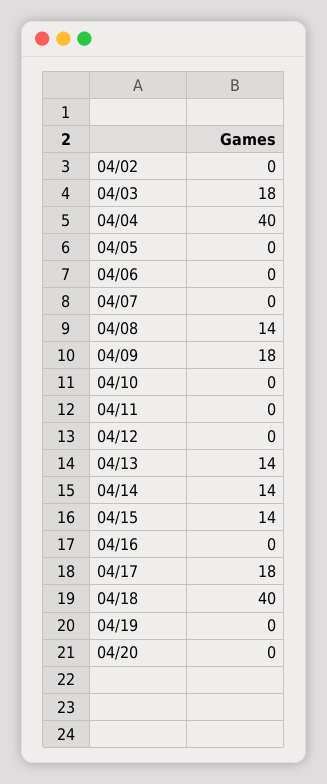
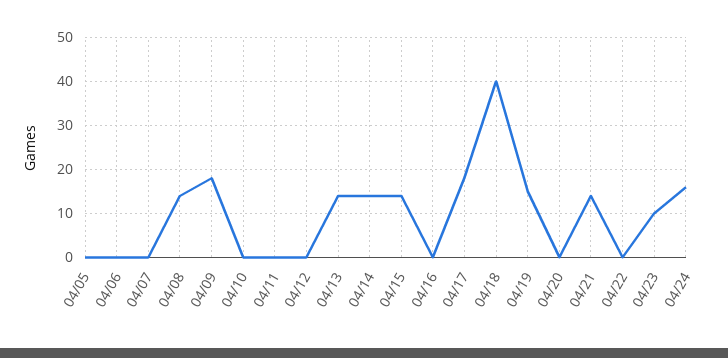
04/02: 0 -> none
04/03: 18 -> none
04/04: 40 -> none
04/19: 0 -> 15
04/21: none -> 15
04/22: none -> 0
04/23: none -> 10
04/24: none -> 15

